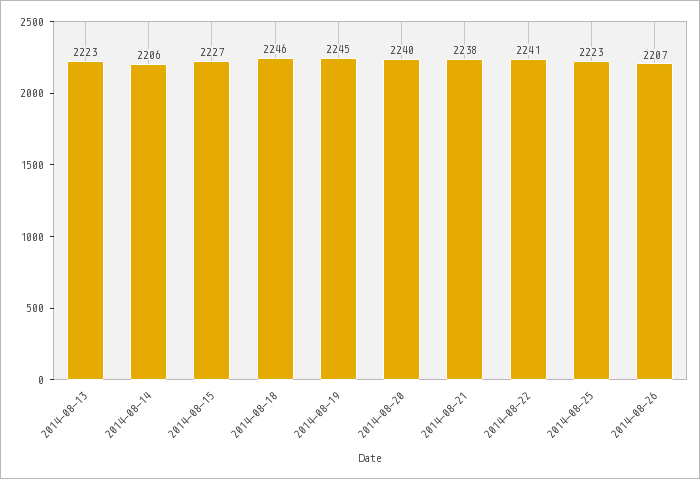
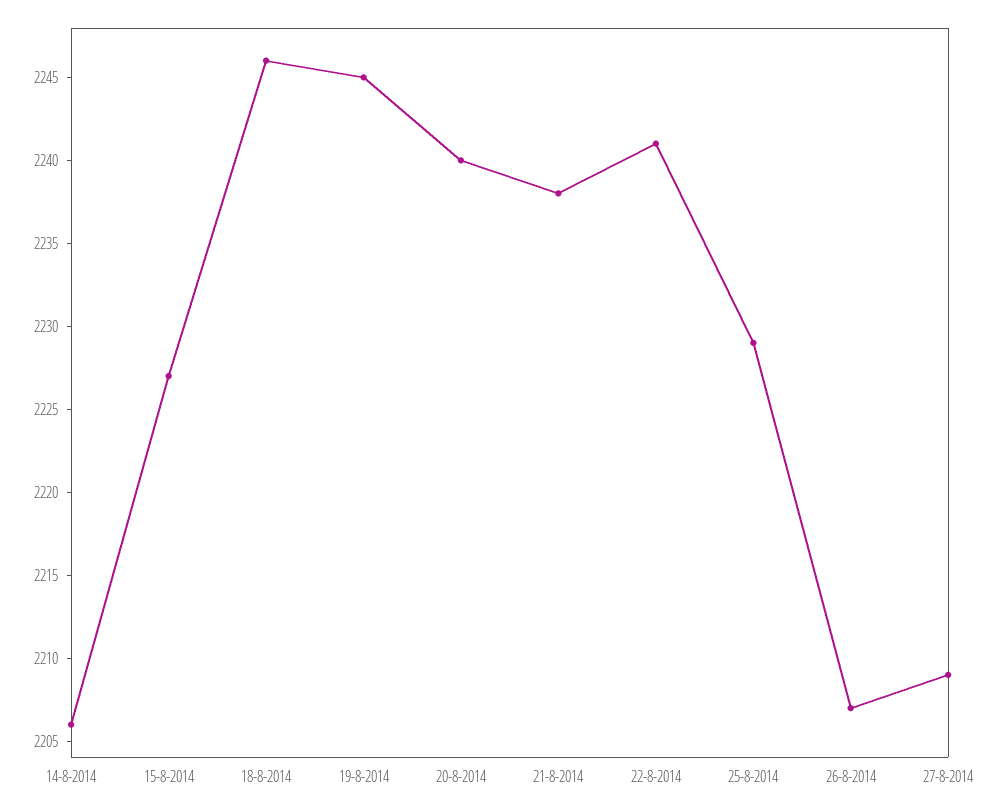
2014-08-13: 2223 -> none
2014-08-25: 2223 -> 2229
27-8-2014: none -> 2209

